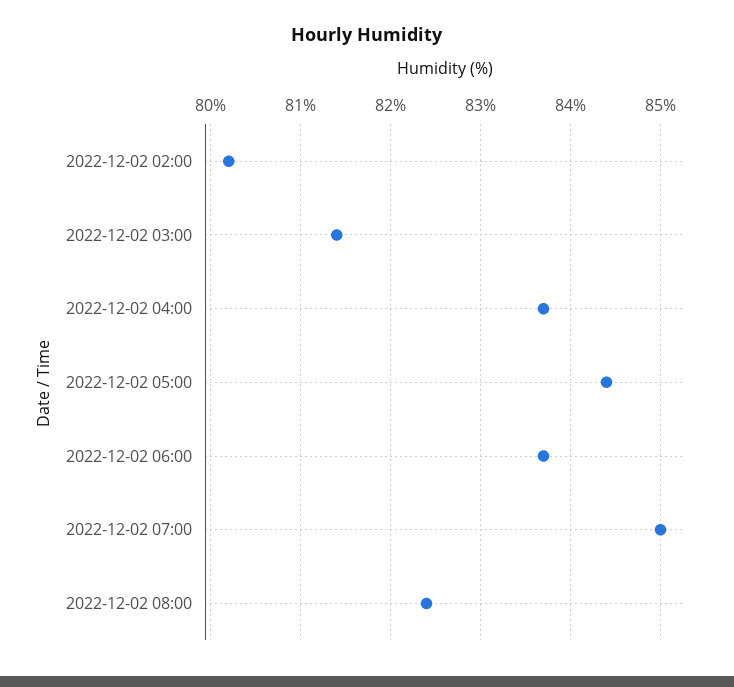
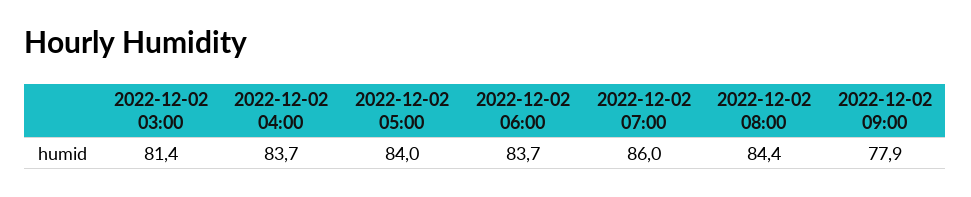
2022-12-02 02:00: 80.2 -> none
2022-12-02 05:00: 84.4 -> 84
2022-12-02 07:00: 85 -> 86
2022-12-02 08:00: 82.4 -> 84.4
2022-12-02 09:00: none -> 77.9

